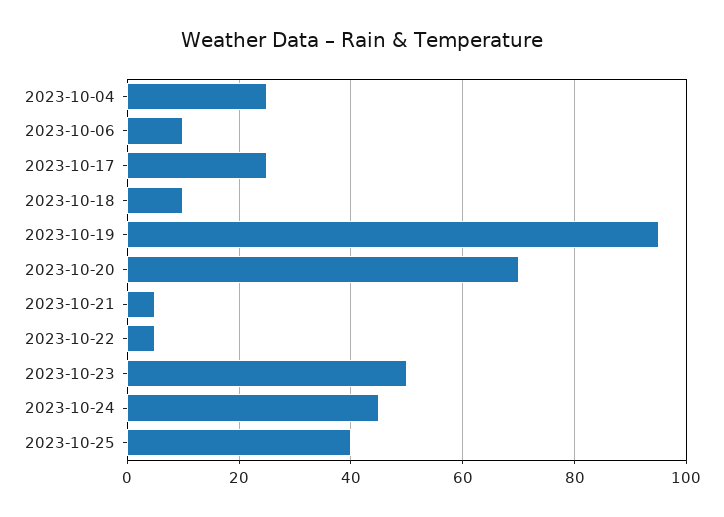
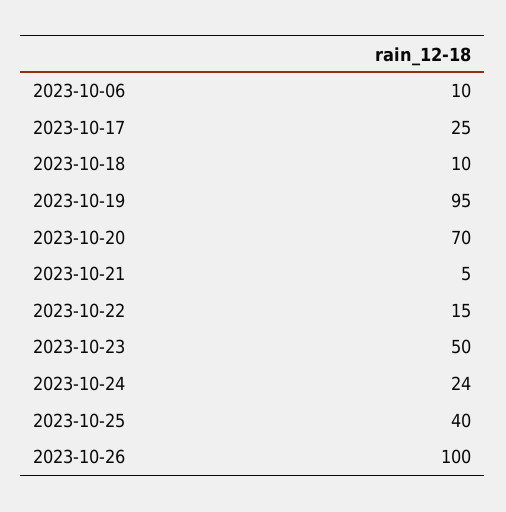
2023-10-04: 25 -> none
2023-10-22: 5 -> 15
2023-10-24: 45 -> 24
2023-10-26: none -> 100

